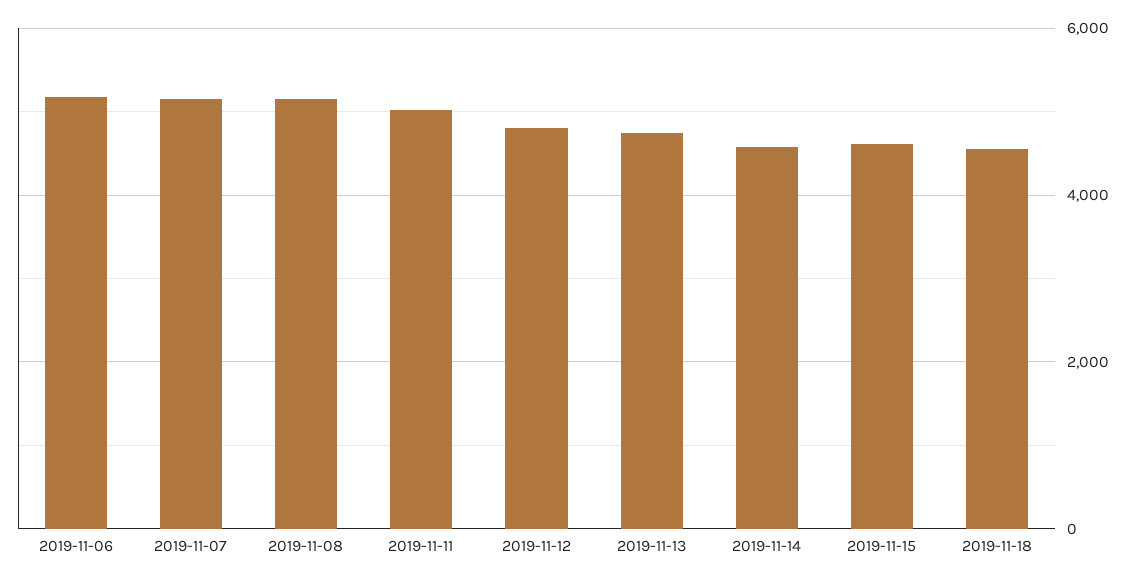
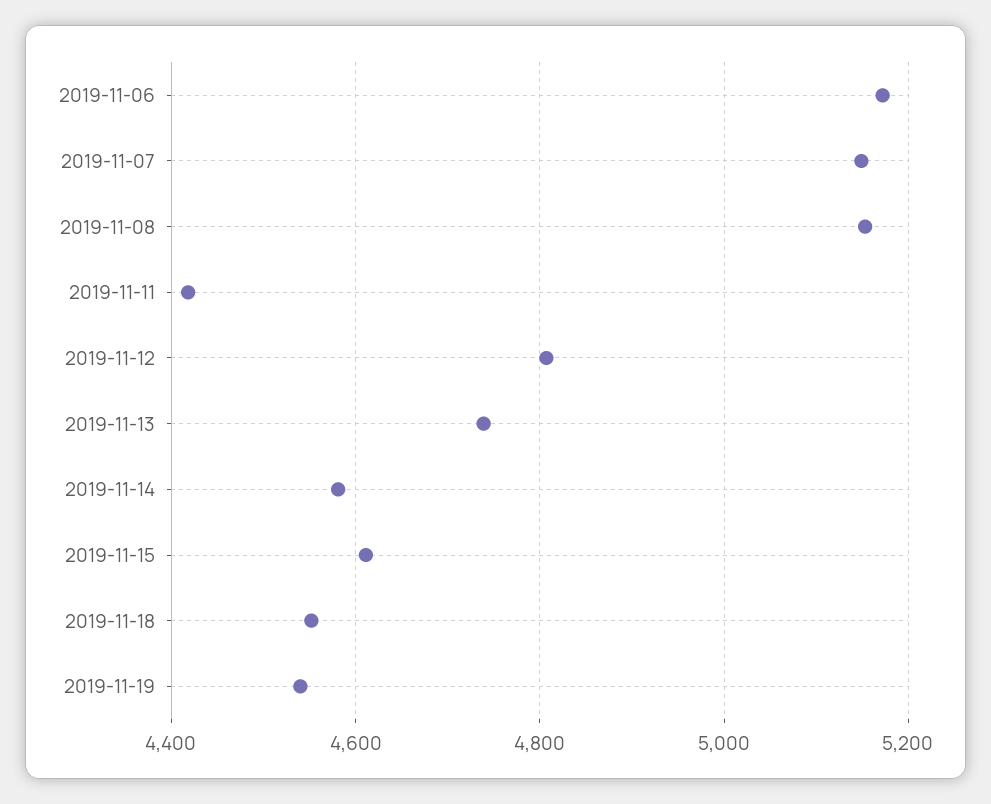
2019-11-11: 5000 -> 4420
2019-11-19: none -> 4540

